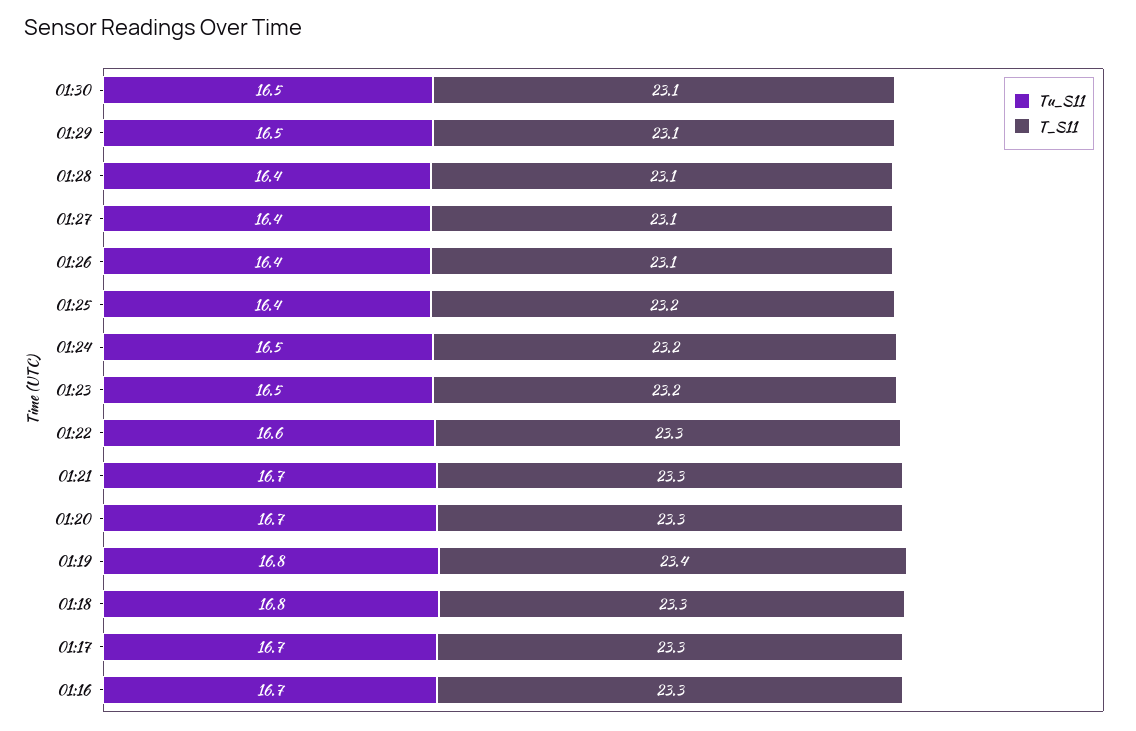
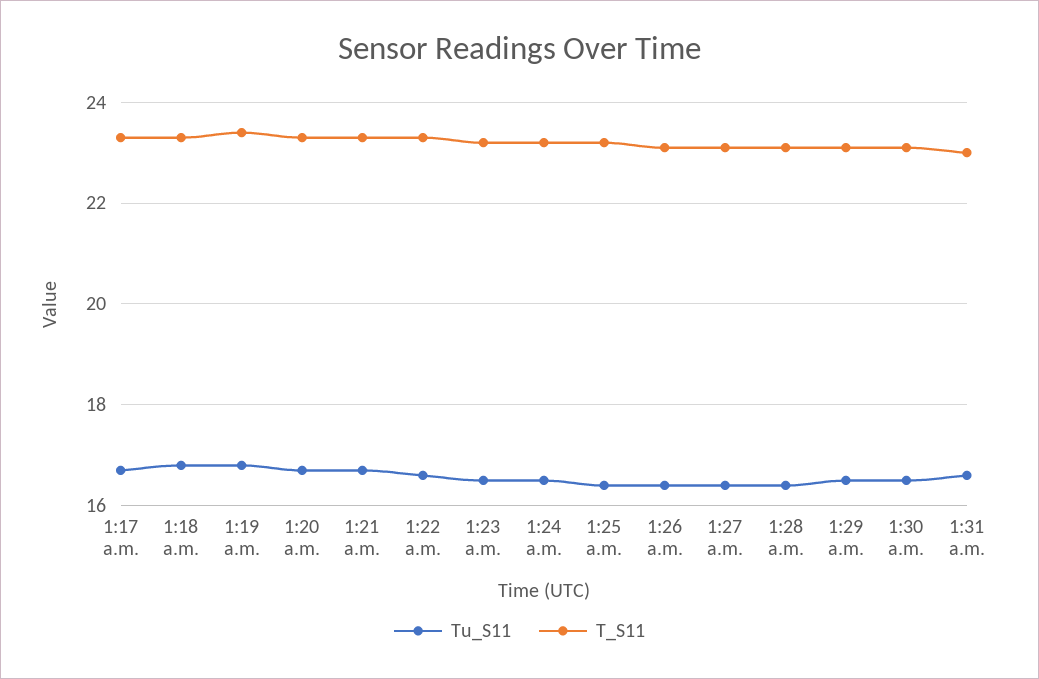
Tu_S11, 01:16: 16.7 -> none
T_S11, 01:16: 23.3 -> none
Tu_S11, 1:31 a.m.: none -> 16.5
T_S11, 1:31 a.m.: none -> 23

